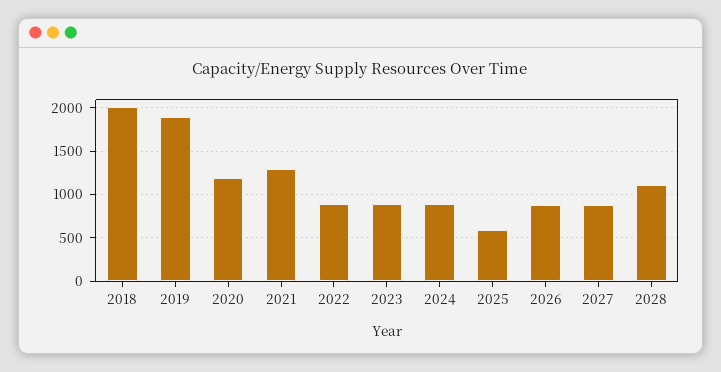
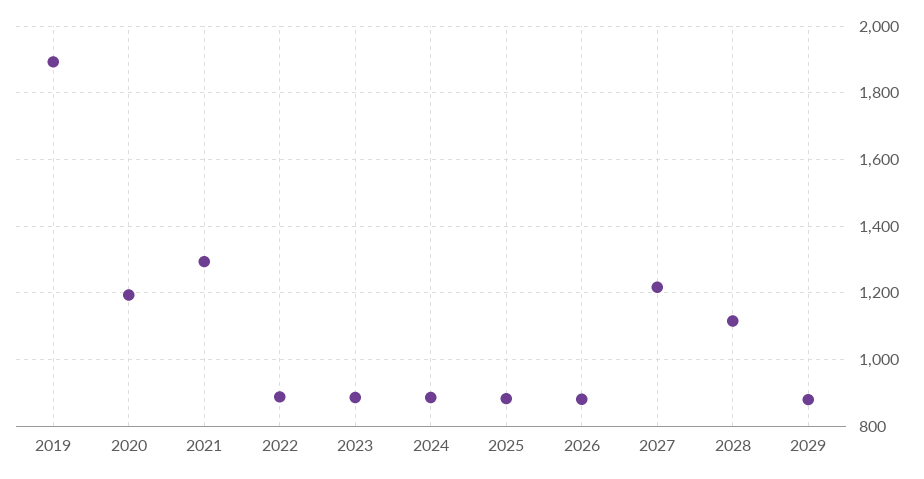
2018: 2000 -> none
2025: 600 -> 880
2027: 900 -> 1220
2029: none -> 880

